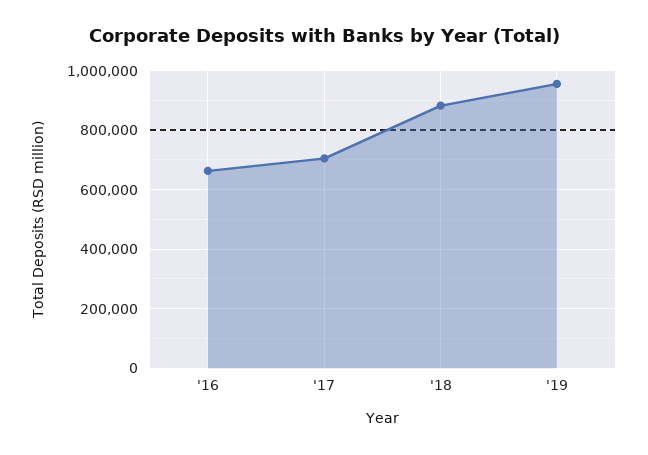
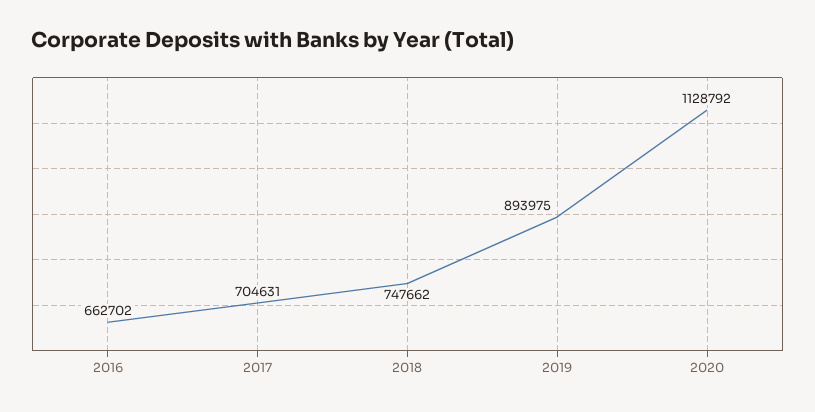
'18: 875000 -> 747662
'19: 950000 -> 893975
2020: none -> 1128792

